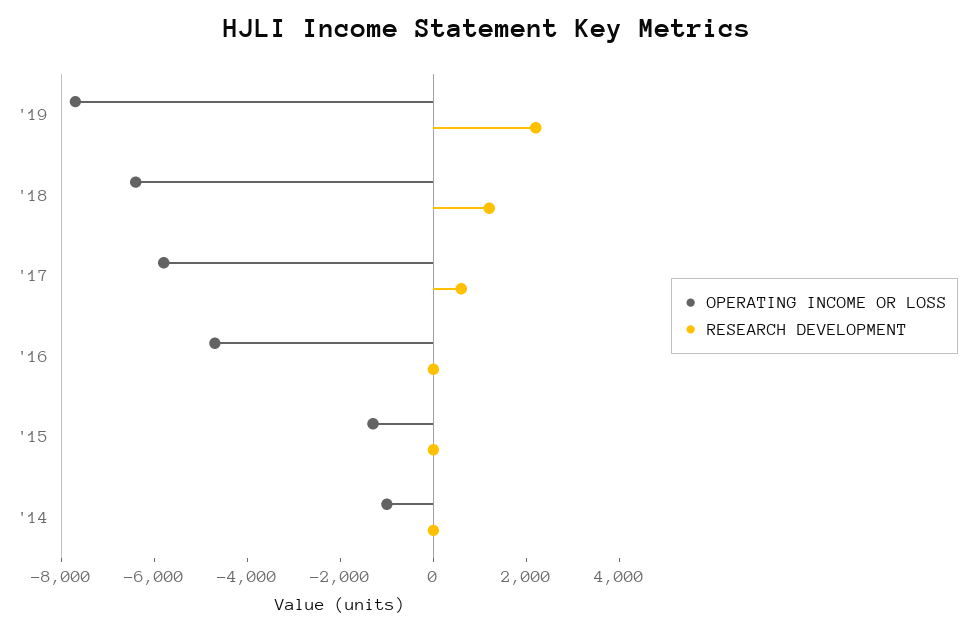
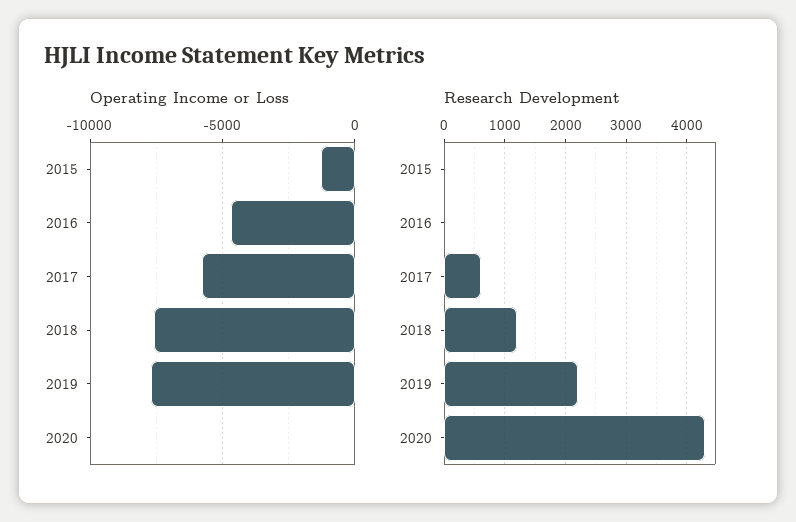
OPERATING INCOME OR LOSS, '18: -6500 -> -7500
OPERATING INCOME OR LOSS, '14: -1000 -> none
RESEARCH DEVELOPMENT, '14: 0 -> none
OPERATING INCOME OR LOSS, 2020: none -> 0
RESEARCH DEVELOPMENT, 2020: none -> 4300

